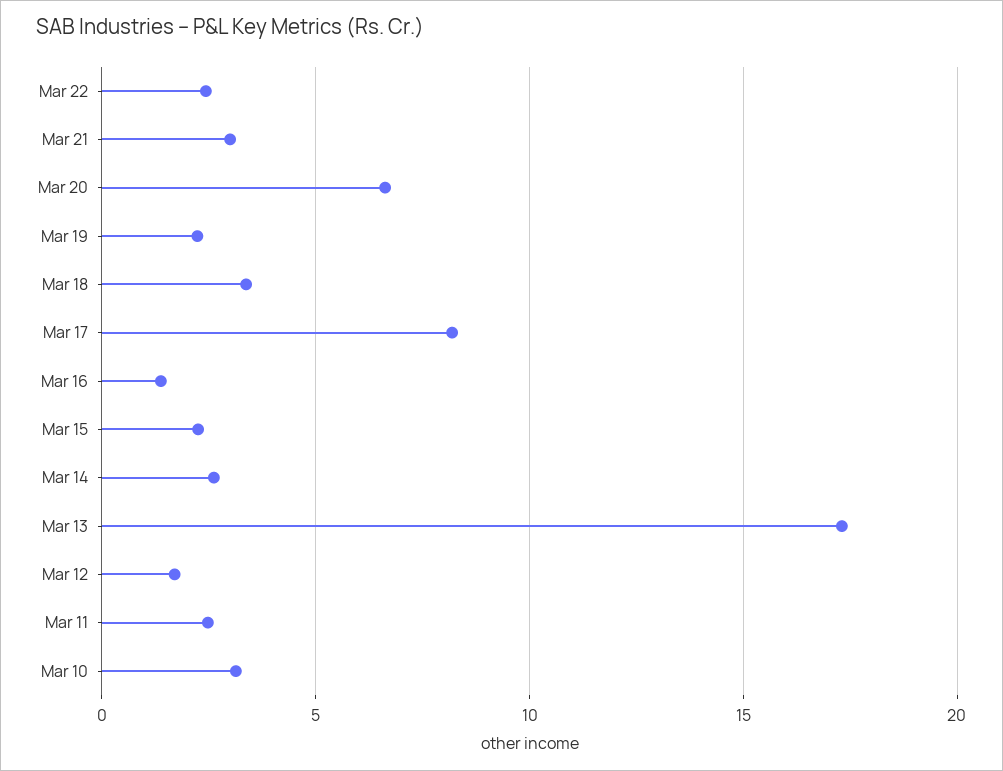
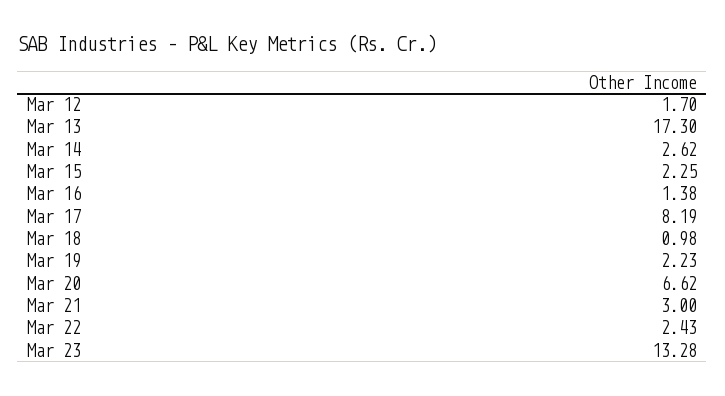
Mar 18: 3.5 -> 0.98
Mar 11: 2.5 -> none
Mar 10: 3 -> none
Mar 23: none -> 13.28

